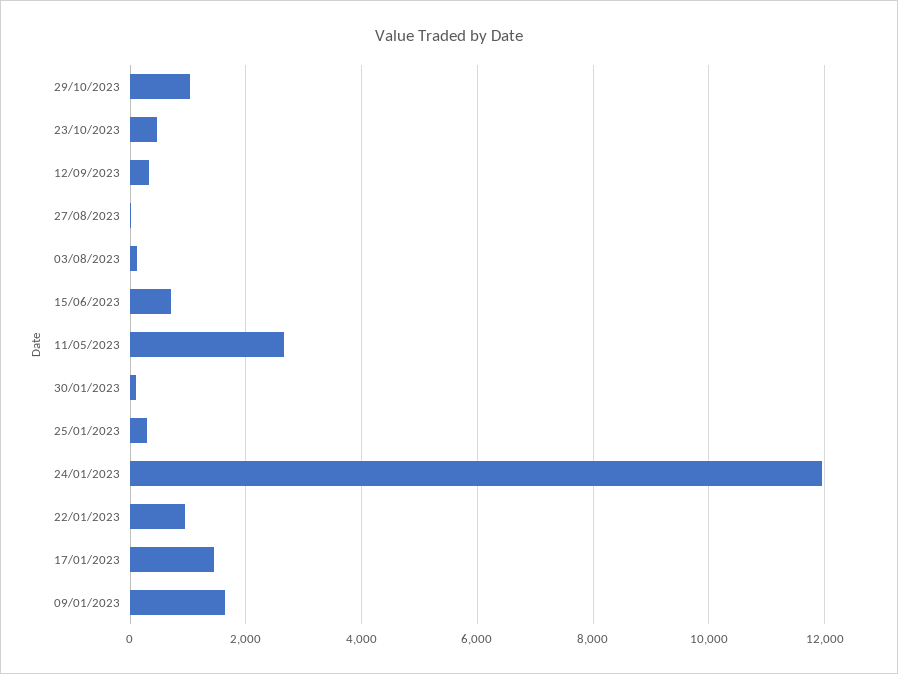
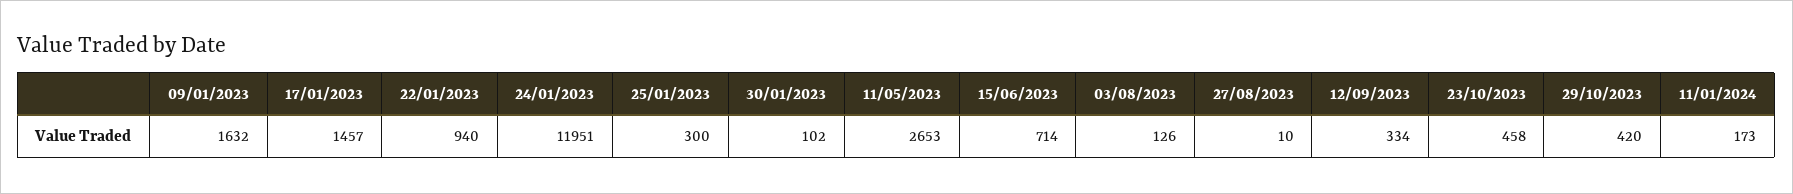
29/10/2023: 1000 -> 420
11/01/2024: none -> 173

